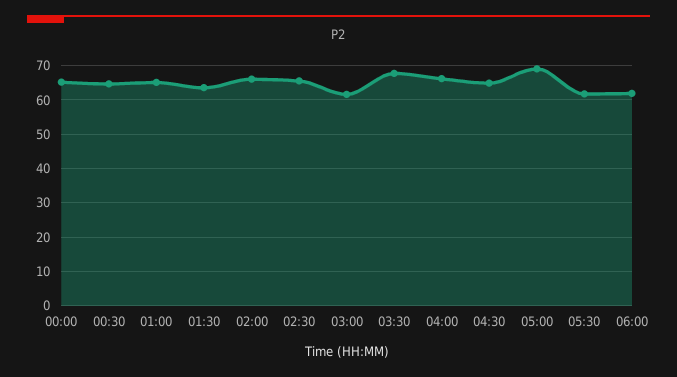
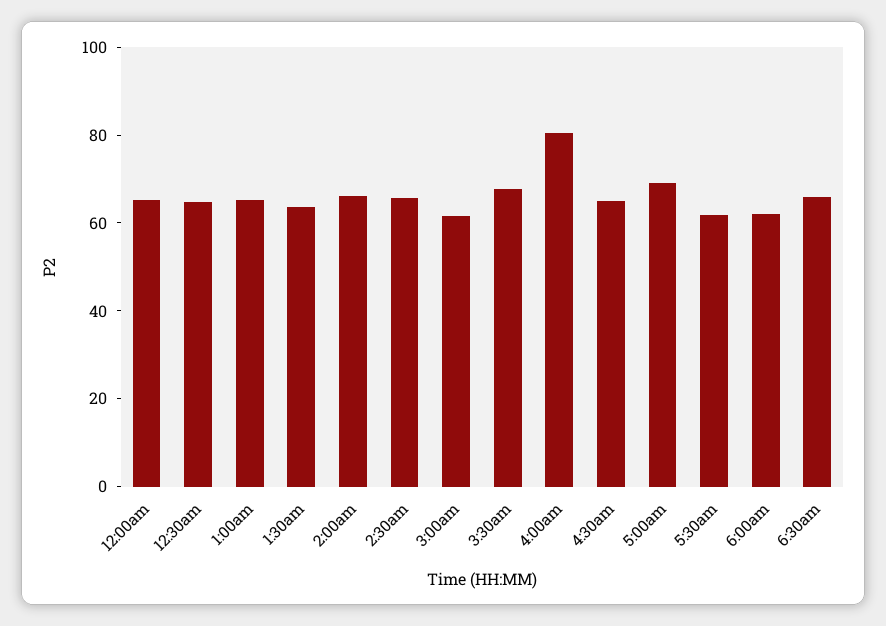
04:00: 66 -> 80
6:30am: none -> 65

